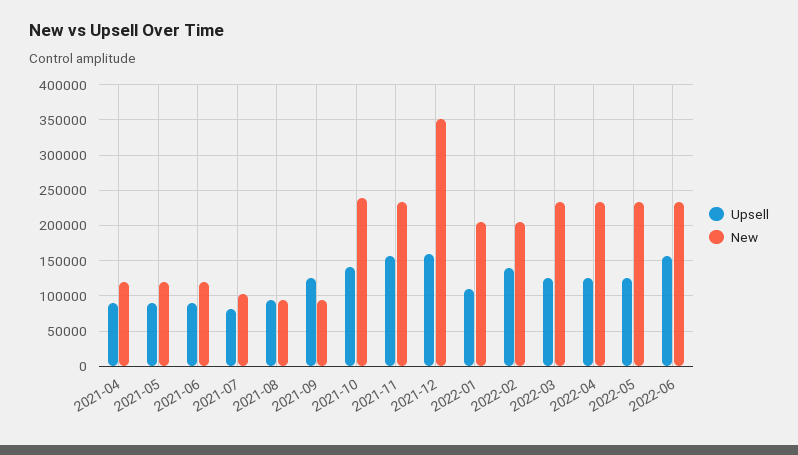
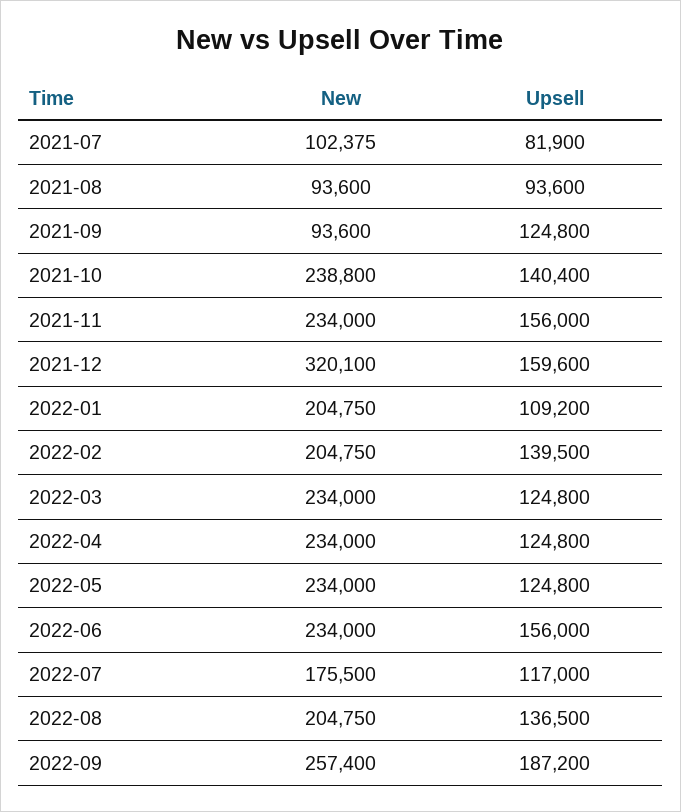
Upsell, 2021-04: 90000 -> none
New, 2021-04: 120000 -> none
Upsell, 2021-05: 90000 -> none
New, 2021-05: 120000 -> none
Upsell, 2021-06: 90000 -> none
New, 2021-06: 120000 -> none
New, 2021-12: 350000 -> 320100
New, 2022-07: none -> 175500
Upsell, 2022-07: none -> 117000
New, 2022-08: none -> 204750
Upsell, 2022-08: none -> 136500
New, 2022-09: none -> 257400
Upsell, 2022-09: none -> 187200

